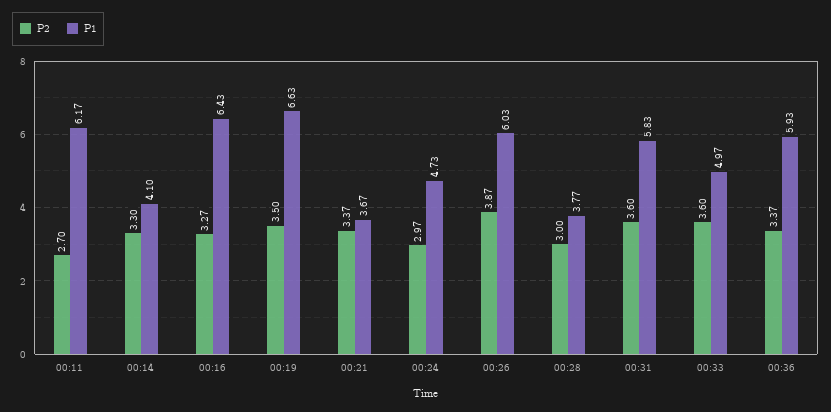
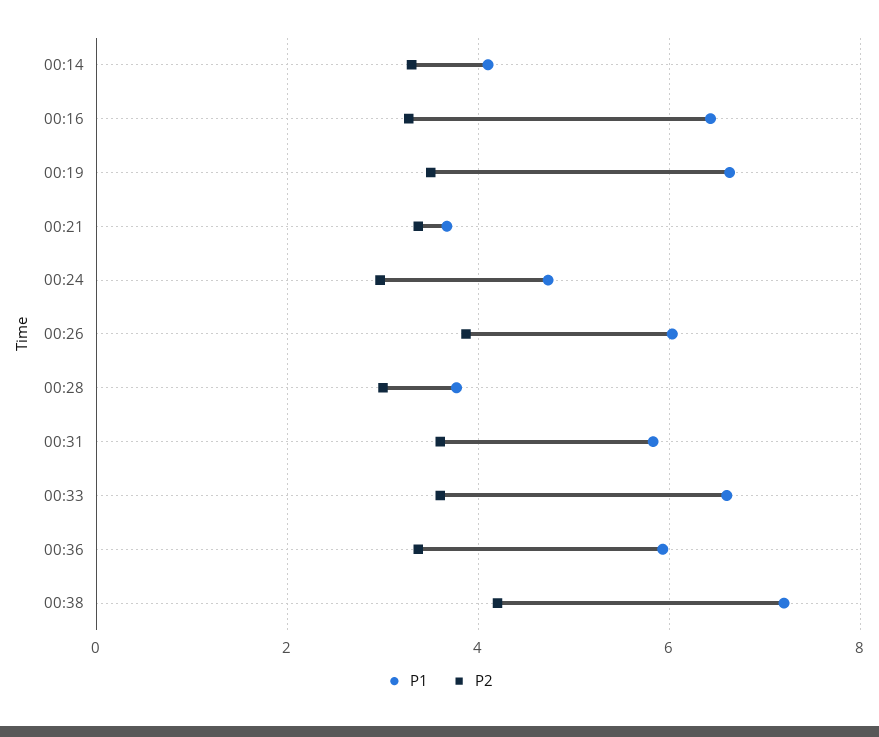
P2, 00:11: 2.7 -> none
P1, 00:11: 6.17 -> none
P1, 00:33: 4.97 -> 6.6
P1, 00:38: none -> 7.2
P2, 00:38: none -> 4.2

